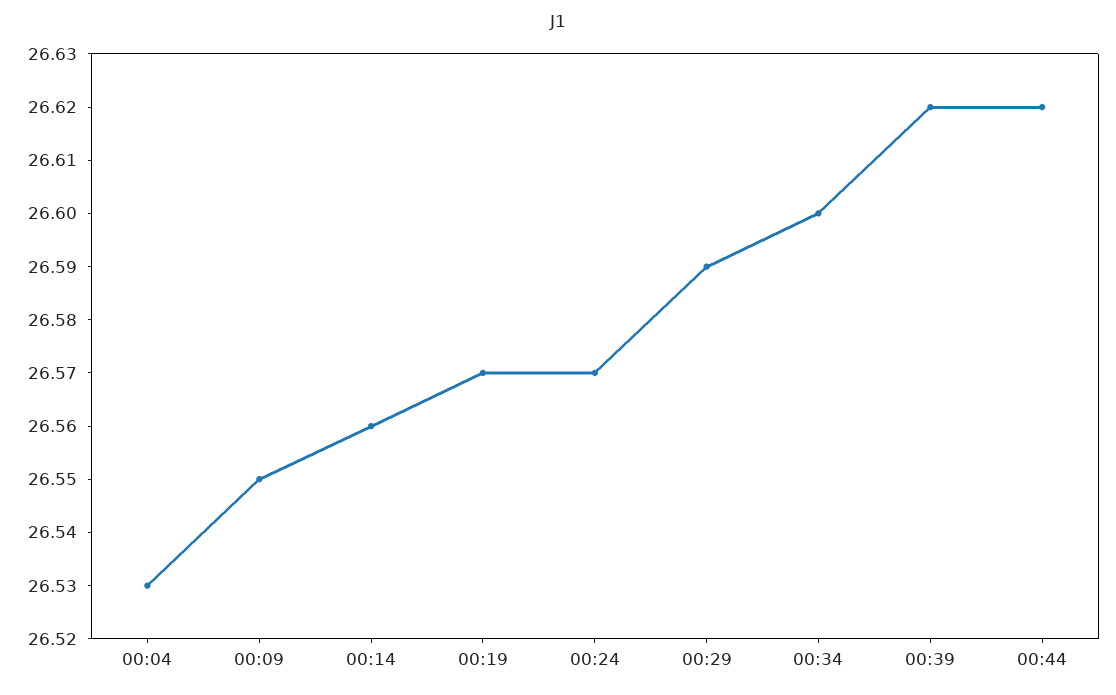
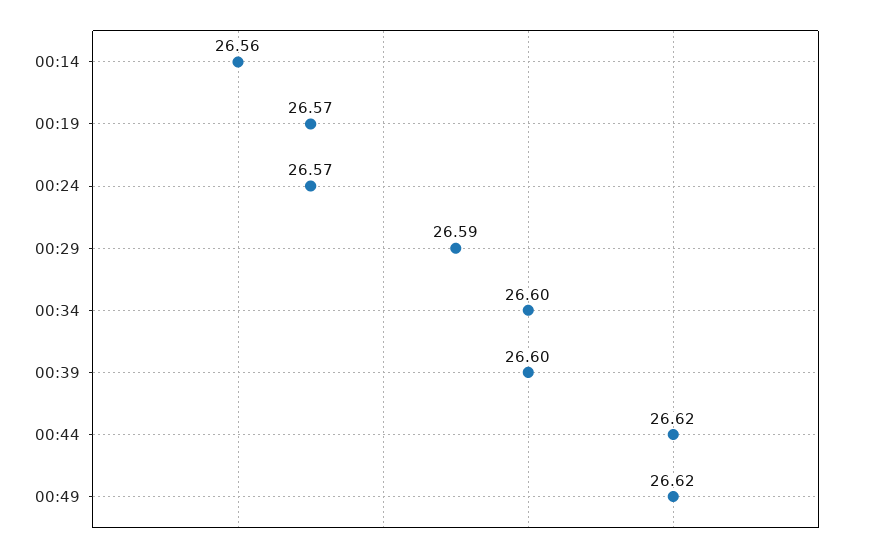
00:04: 26.53 -> none
00:09: 26.55 -> none
00:39: 26.62 -> 26.6
00:49: none -> 26.62

